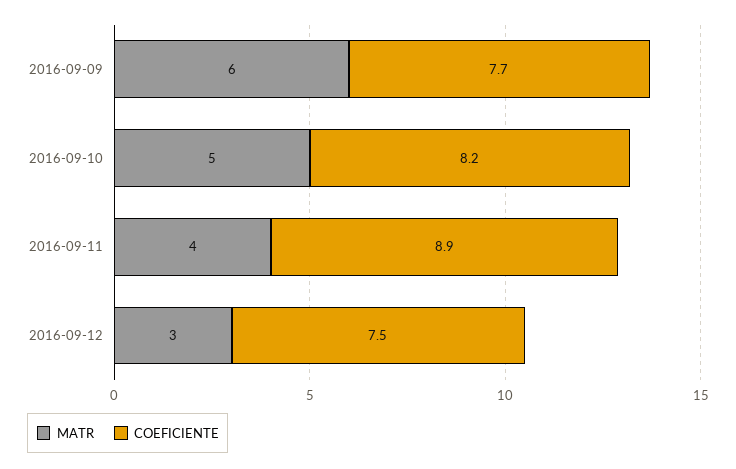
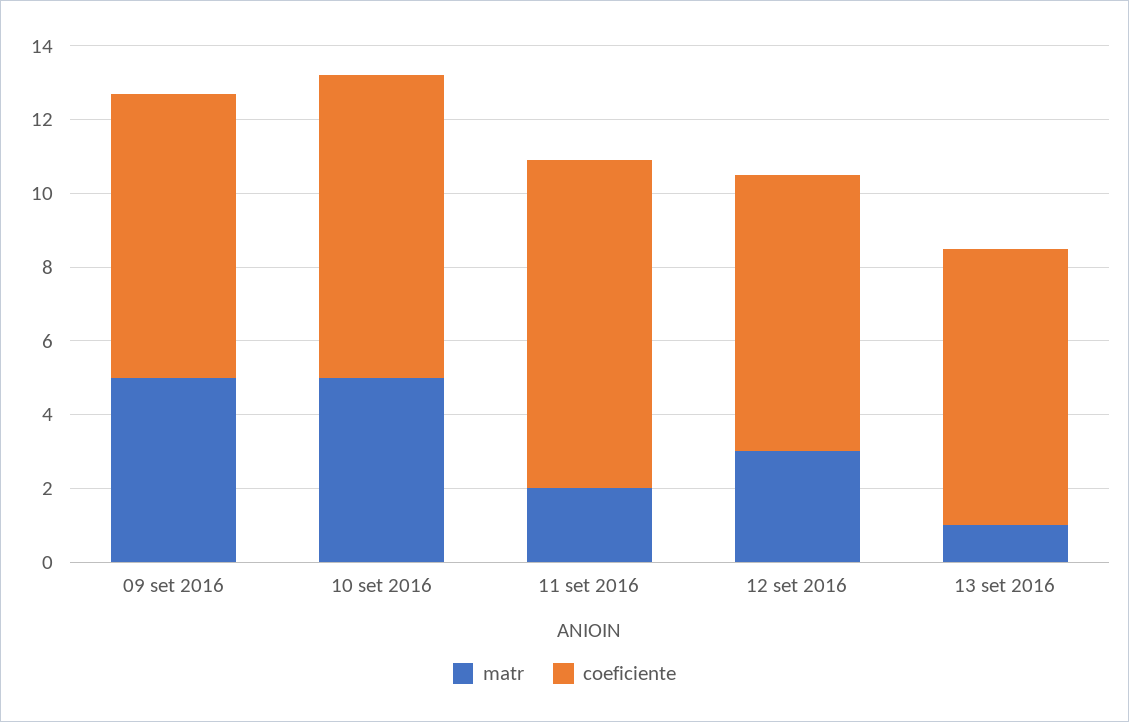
MATR, 2016-09-09: 6 -> 5
MATR, 2016-09-11: 4 -> 2
MATR, 13 set 2016: none -> 1
COEFICIENTE, 13 set 2016: none -> 7.5

